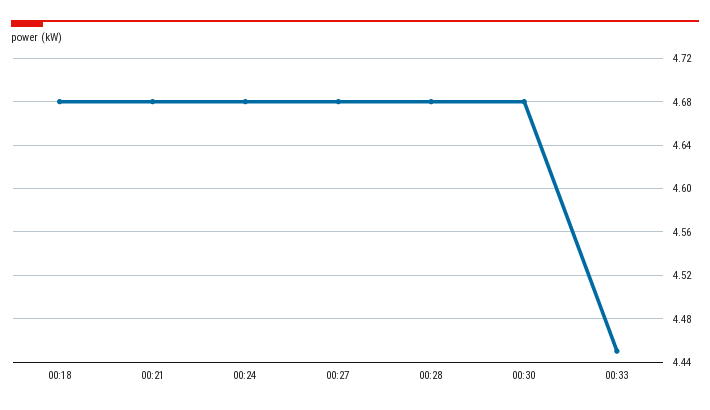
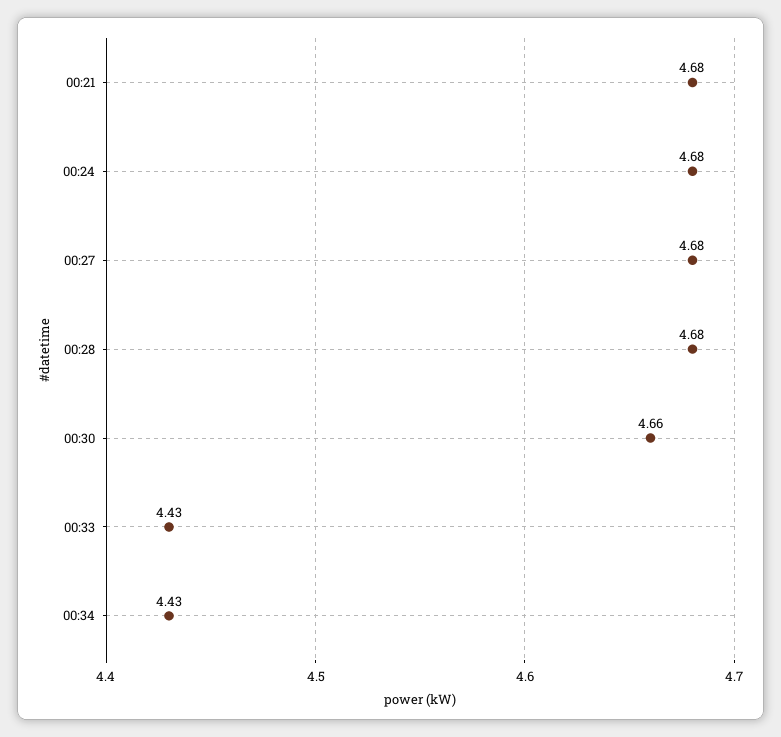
00:18: 4.68 -> none
00:30: 4.68 -> 4.66
00:33: 4.45 -> 4.43
00:34: none -> 4.43

